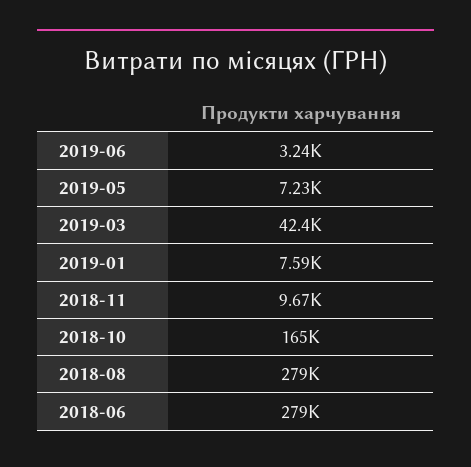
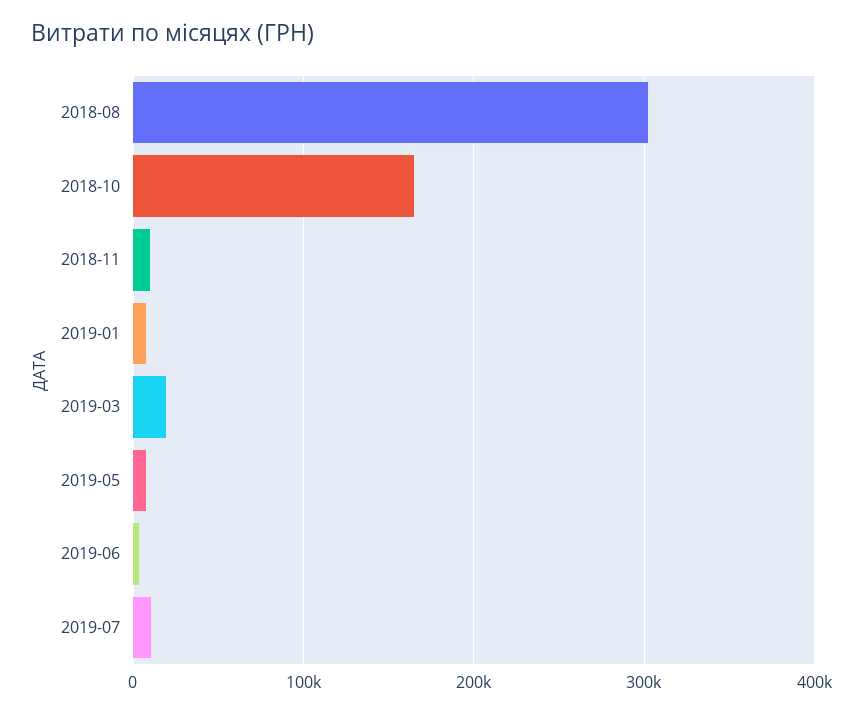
2019-03: 42400 -> 20000
2018-08: 279000 -> 300000
2018-06: 279000 -> none
2019-07: none -> 10000

